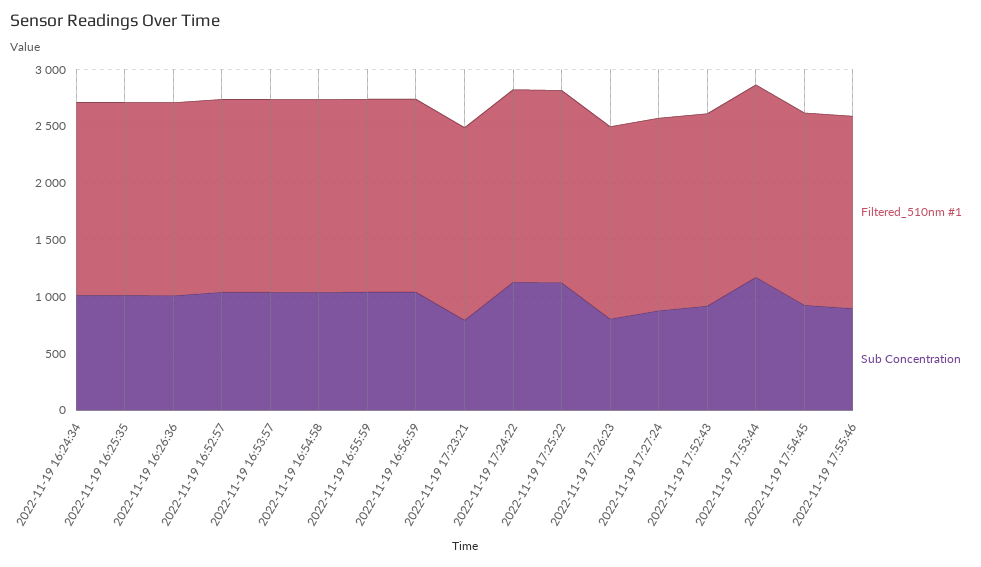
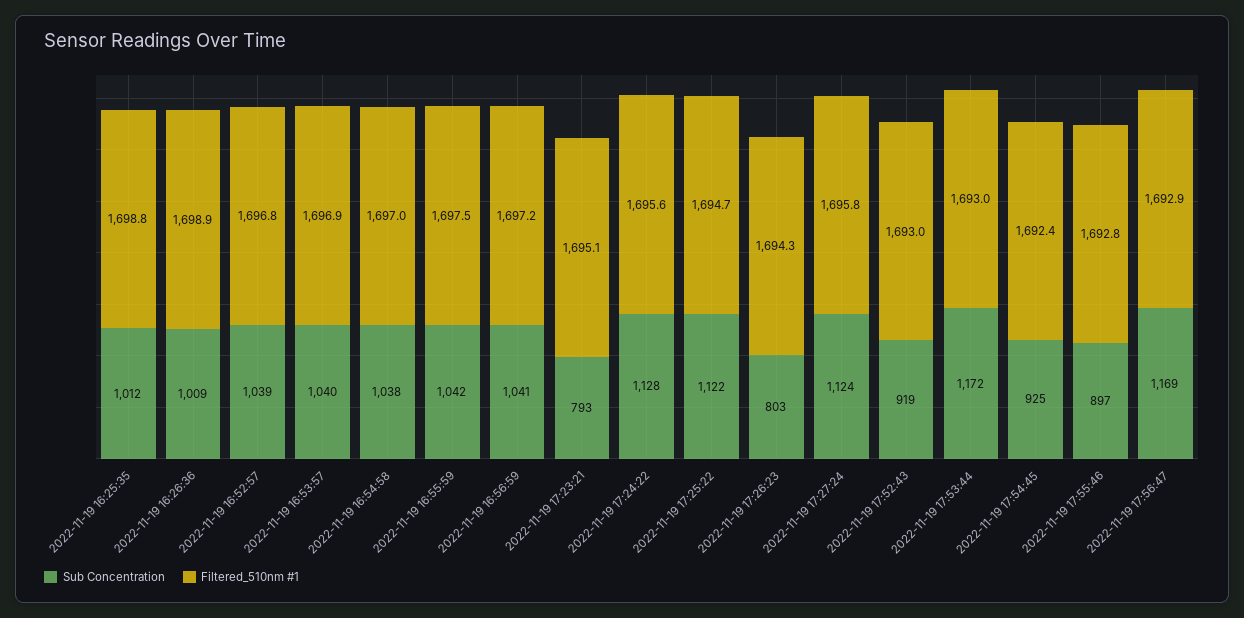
Filtered_510nm #1, 2022-11-19 16:24:34: 1700 -> none
Sub Concentration, 2022-11-19 16:24:34: 1000 -> none
Sub Concentration, 2022-11-19 17:27:24: 900 -> 1124
Sub Concentration, 2022-11-19 17:56:47: none -> 1169
Filtered_510nm #1, 2022-11-19 17:56:47: none -> 1692.9

